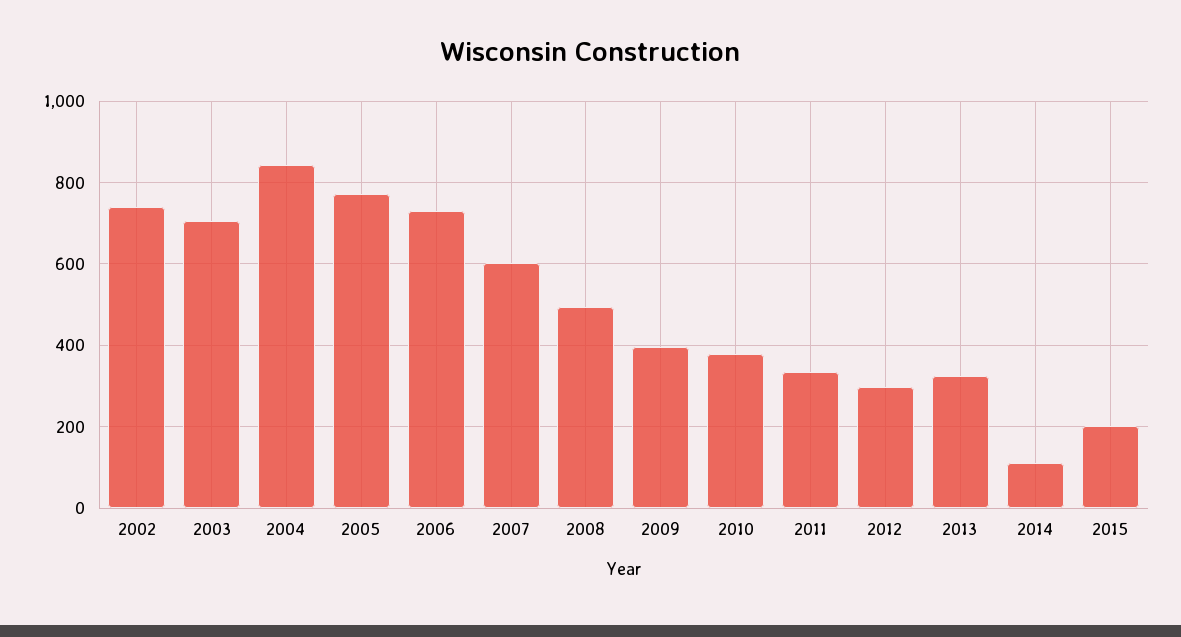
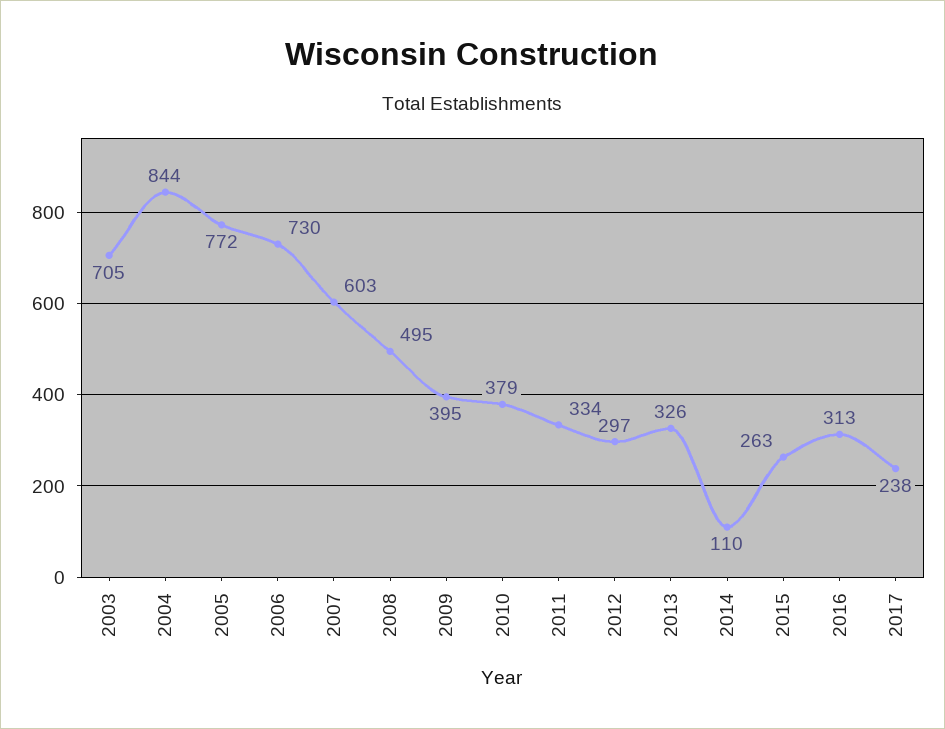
2002: 740 -> none
2015: 200 -> 263
2016: none -> 313
2017: none -> 238

